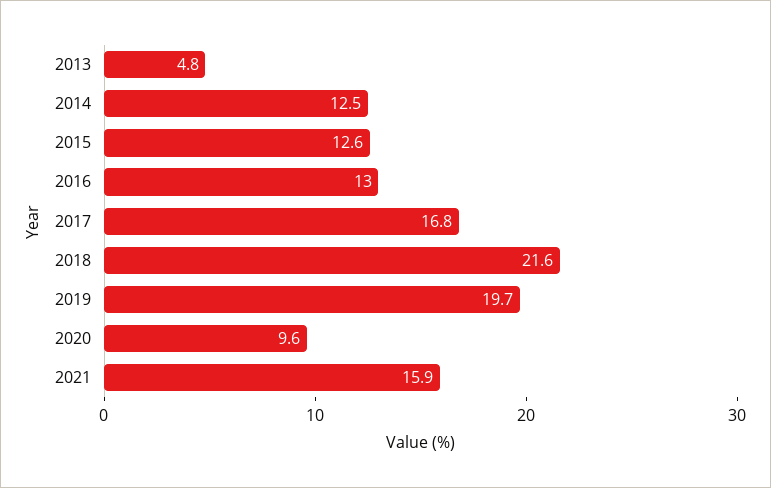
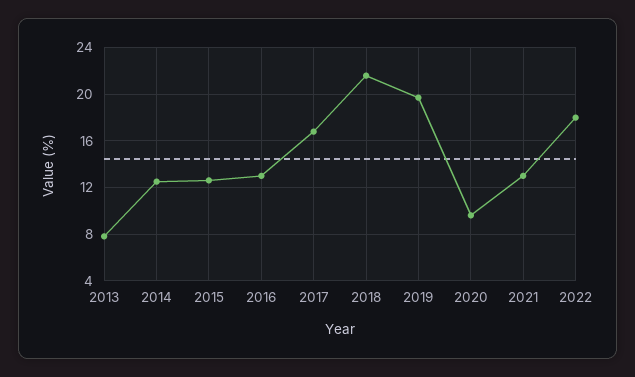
2013: 4.8 -> 8
2021: 15.9 -> 13
2022: none -> 18

